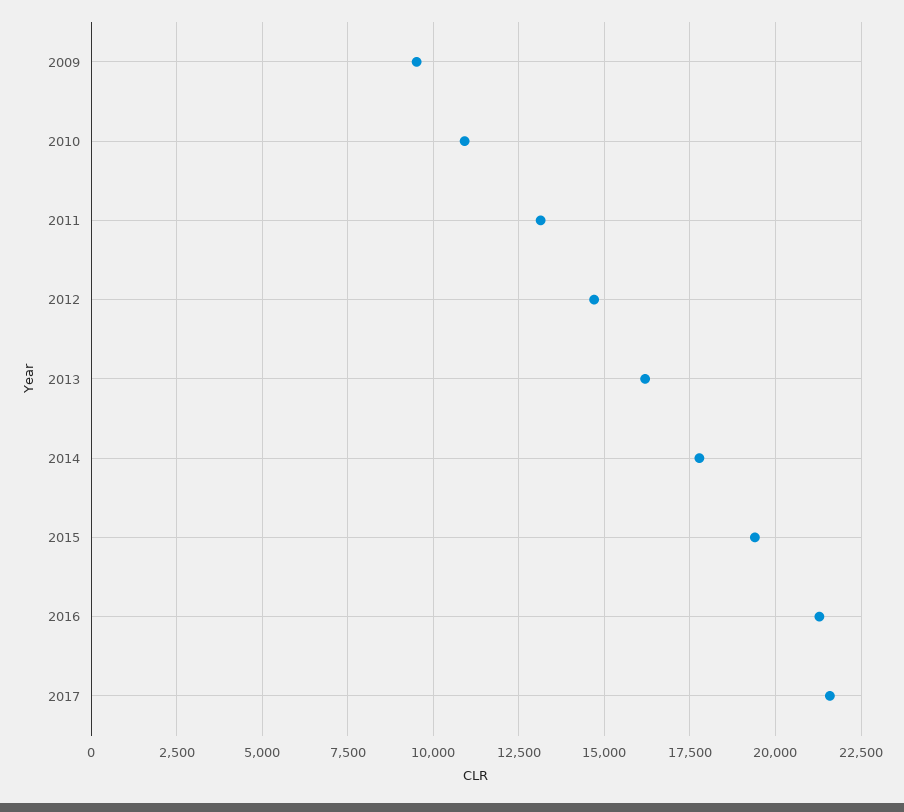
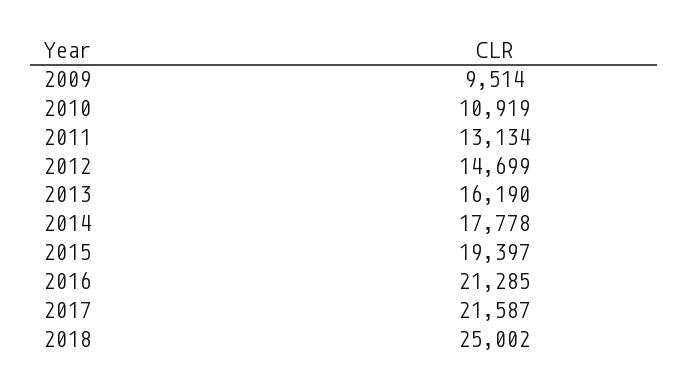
2018: none -> 25002

